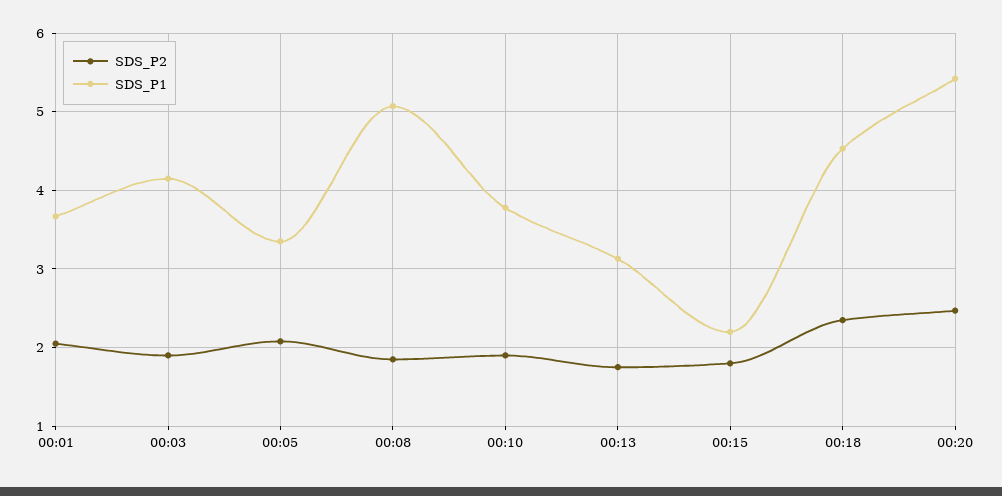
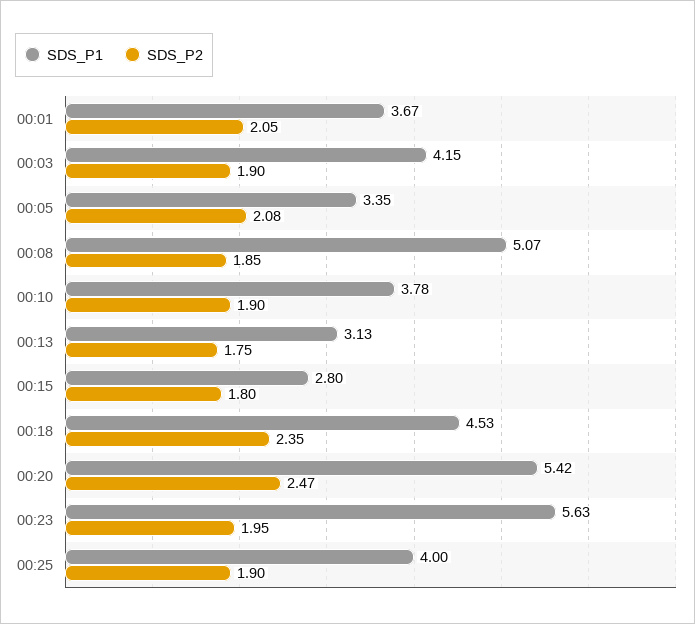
SDS_P1, 00:15: 2.2 -> 2.8
SDS_P1, 00:23: none -> 5.63
SDS_P2, 00:23: none -> 1.95
SDS_P1, 00:25: none -> 4
SDS_P2, 00:25: none -> 1.9

